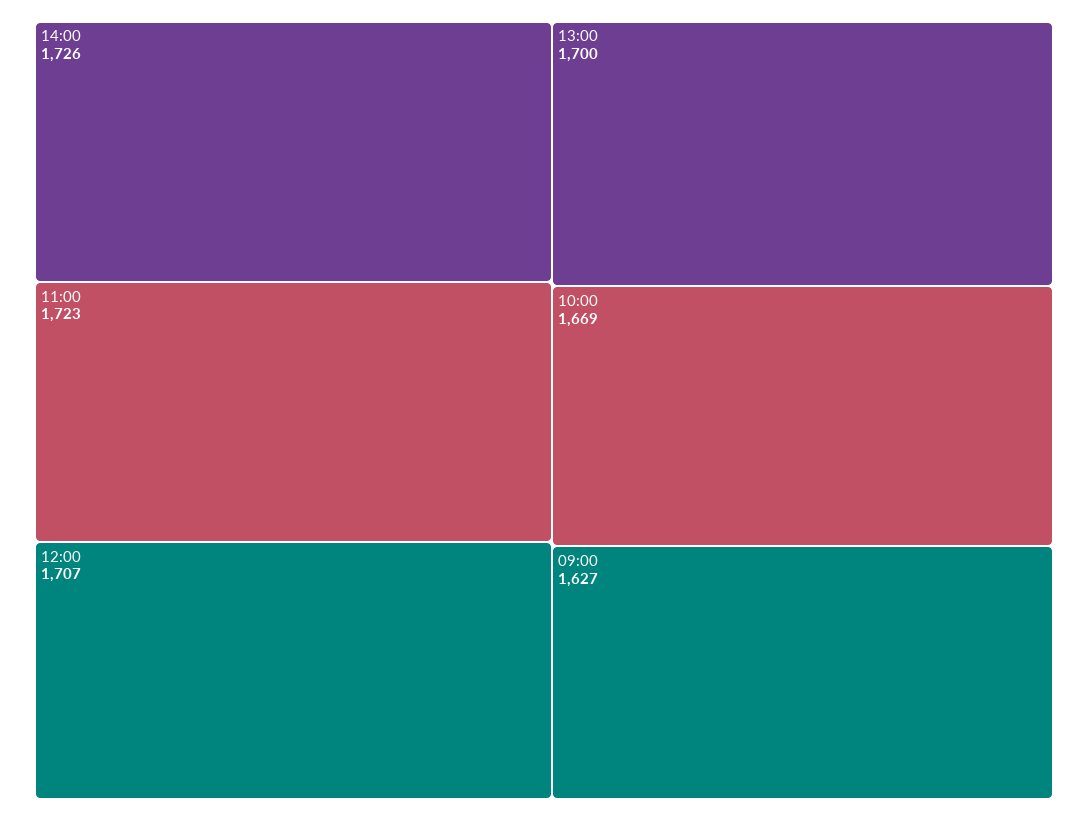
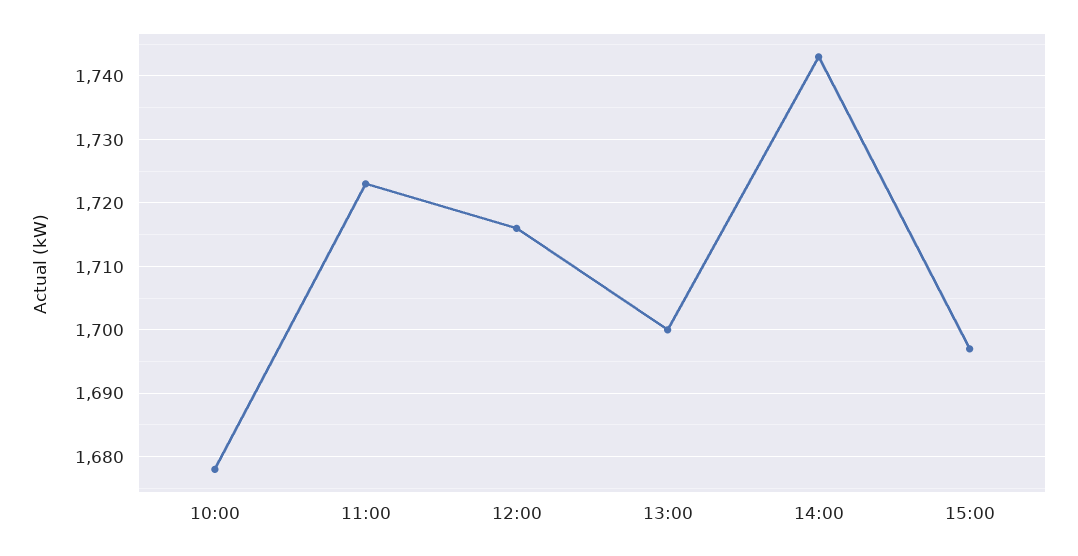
14:00: 1726 -> 1743
12:00: 1707 -> 1716
10:00: 1669 -> 1678
09:00: 1627 -> none
15:00: none -> 1697

